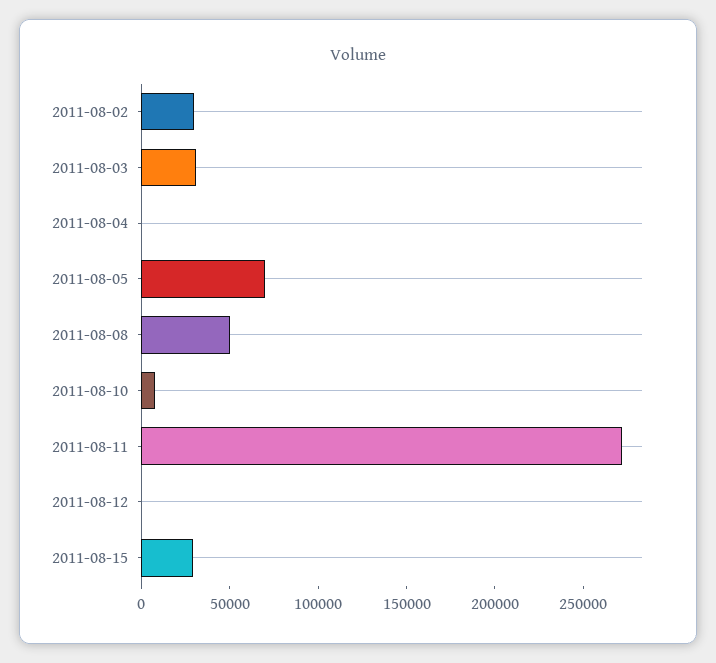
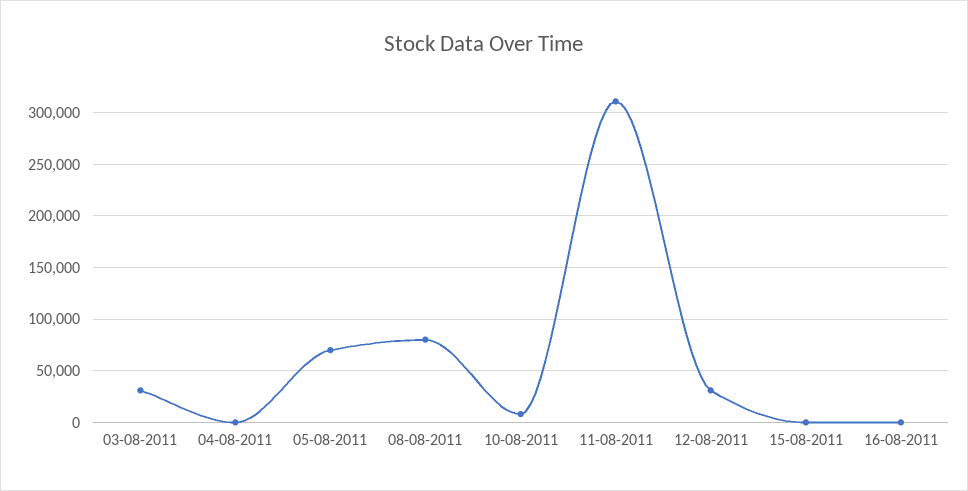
2011-08-02: 30000 -> none
2011-08-08: 50000 -> 80000
2011-08-11: 270000 -> 310000
2011-08-12: 0 -> 30000
2011-08-15: 30000 -> 0
16-08-2011: none -> 0

